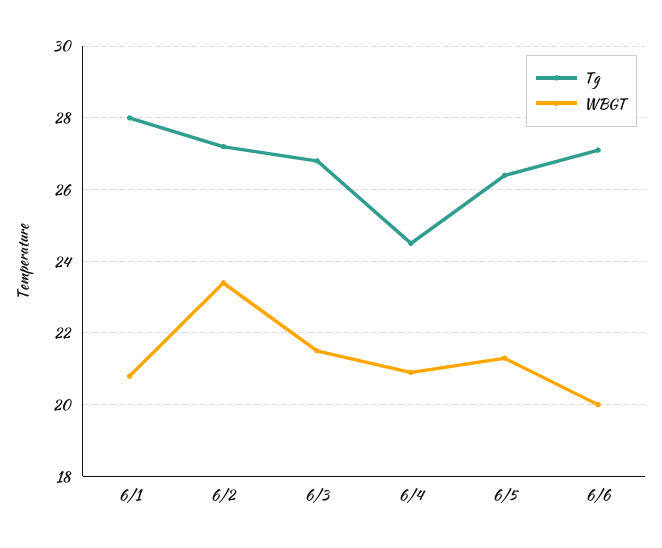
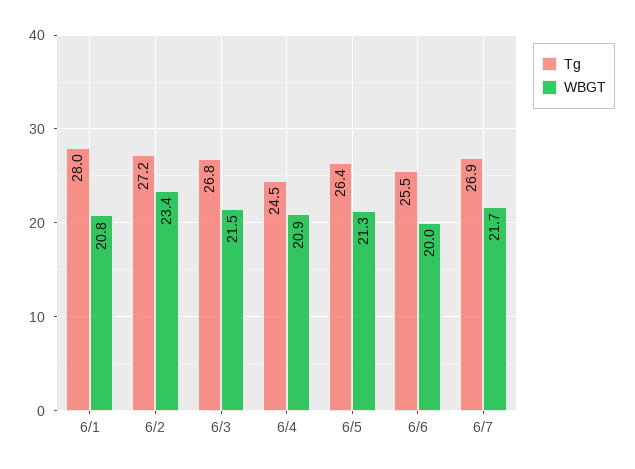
Tg, 6/6: 27 -> 25.5
Tg, 6/7: none -> 26.9
WBGT, 6/7: none -> 21.7

